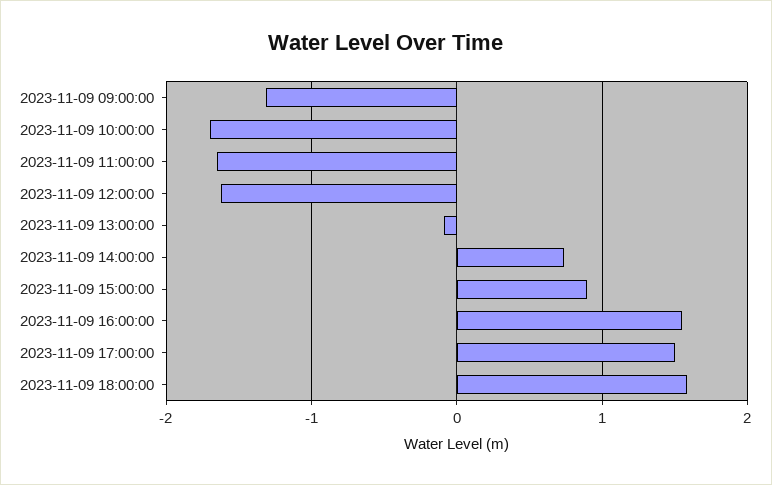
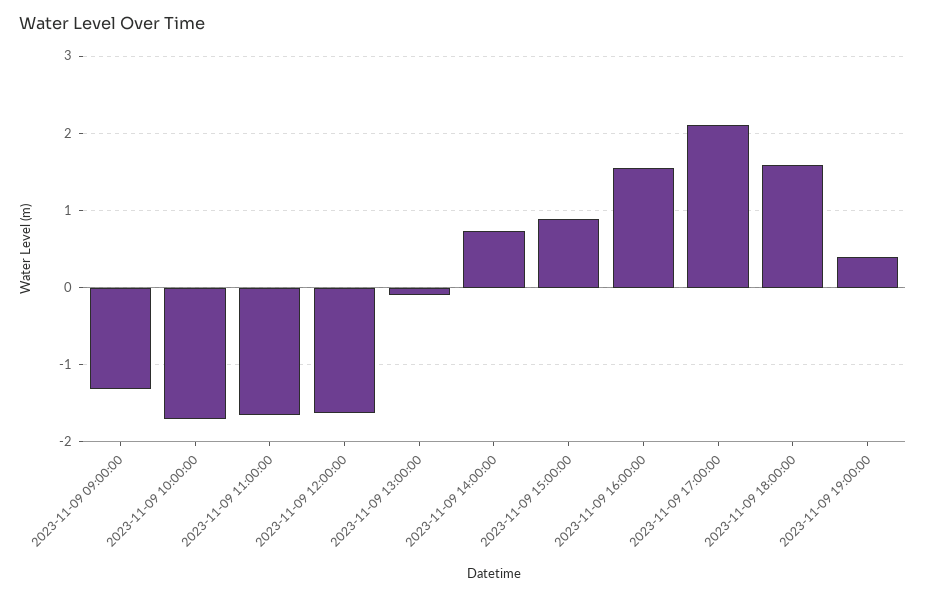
2023-11-09 17:00:00: 1.5 -> 2.1
2023-11-09 19:00:00: none -> 0.4

